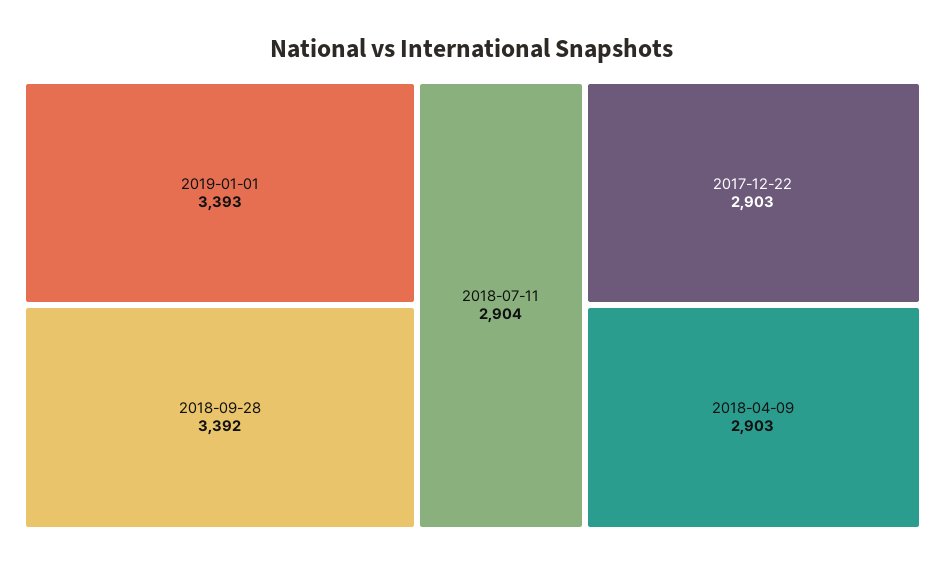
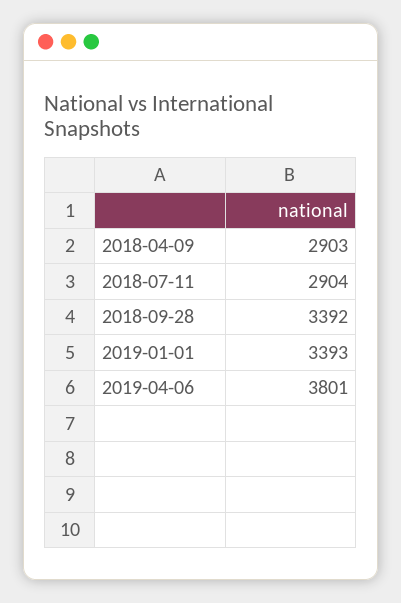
2017-12-22: 2903 -> none
2019-04-06: none -> 3801

